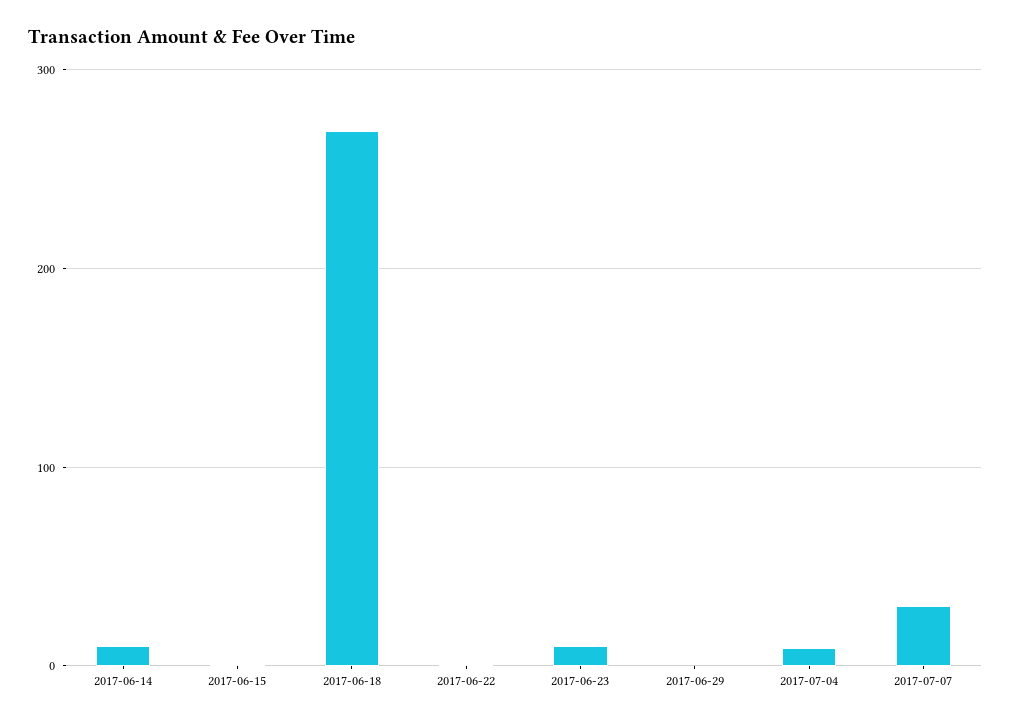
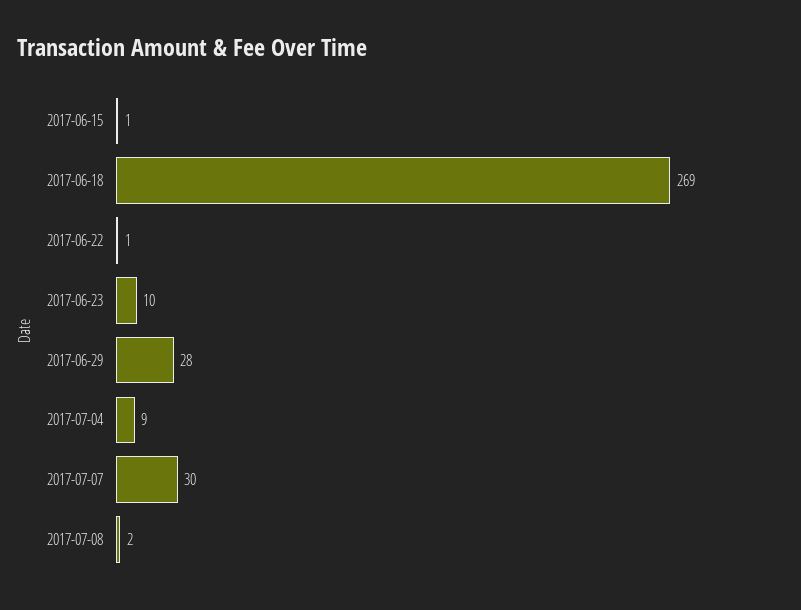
2017-06-14: 10 -> none
2017-06-29: 0 -> 28
2017-07-08: none -> 2

